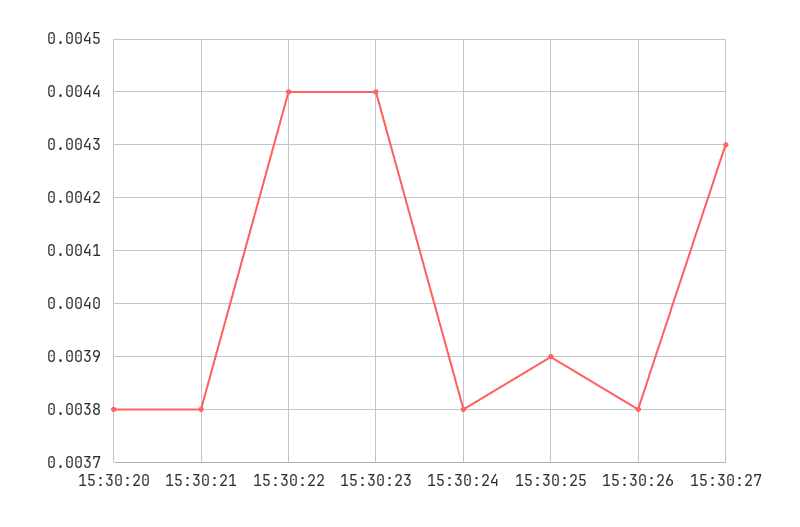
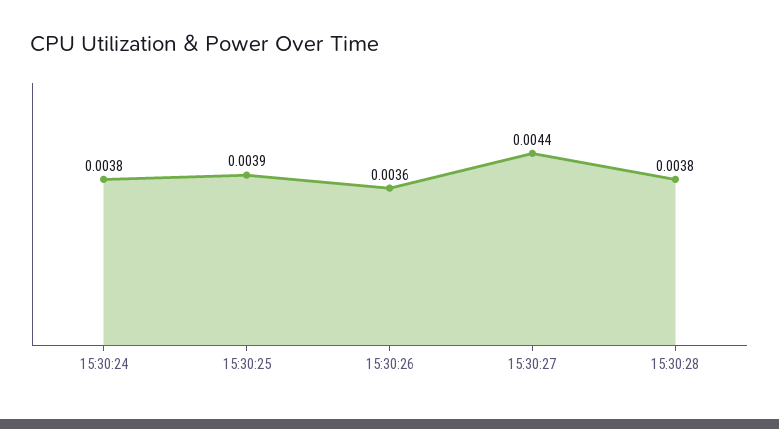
15:30:20: 0.0038 -> none
15:30:21: 0.0038 -> none
15:30:22: 0.0044 -> none
15:30:23: 0.0044 -> none
15:30:26: 0.0038 -> 0.0036
15:30:27: 0.0043 -> 0.0044
15:30:28: none -> 0.0038

